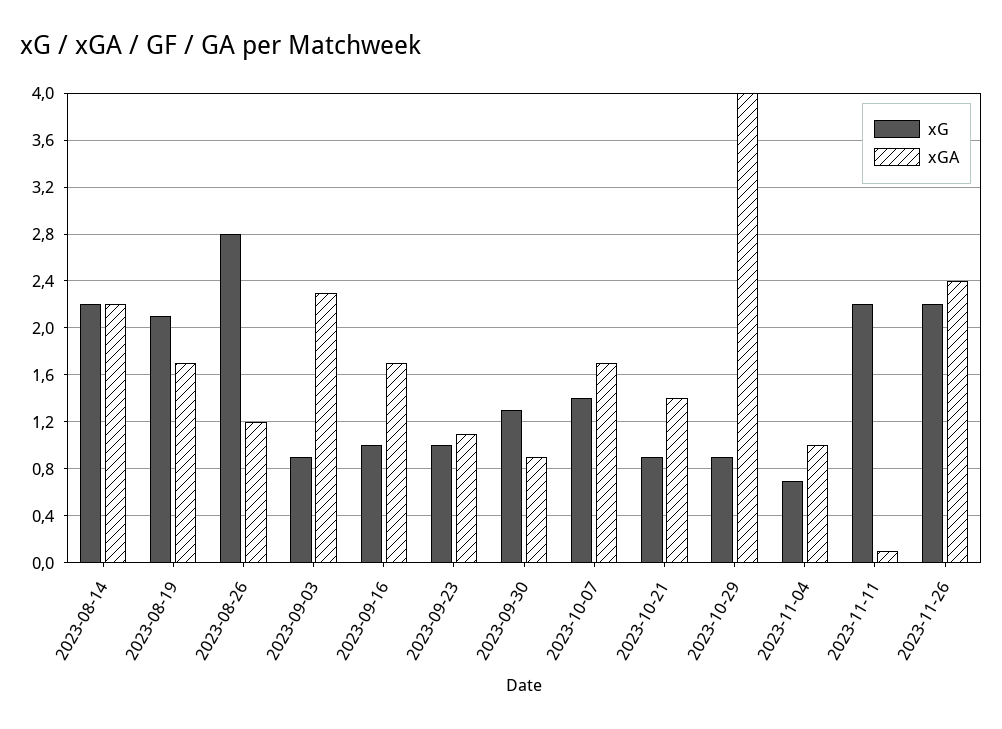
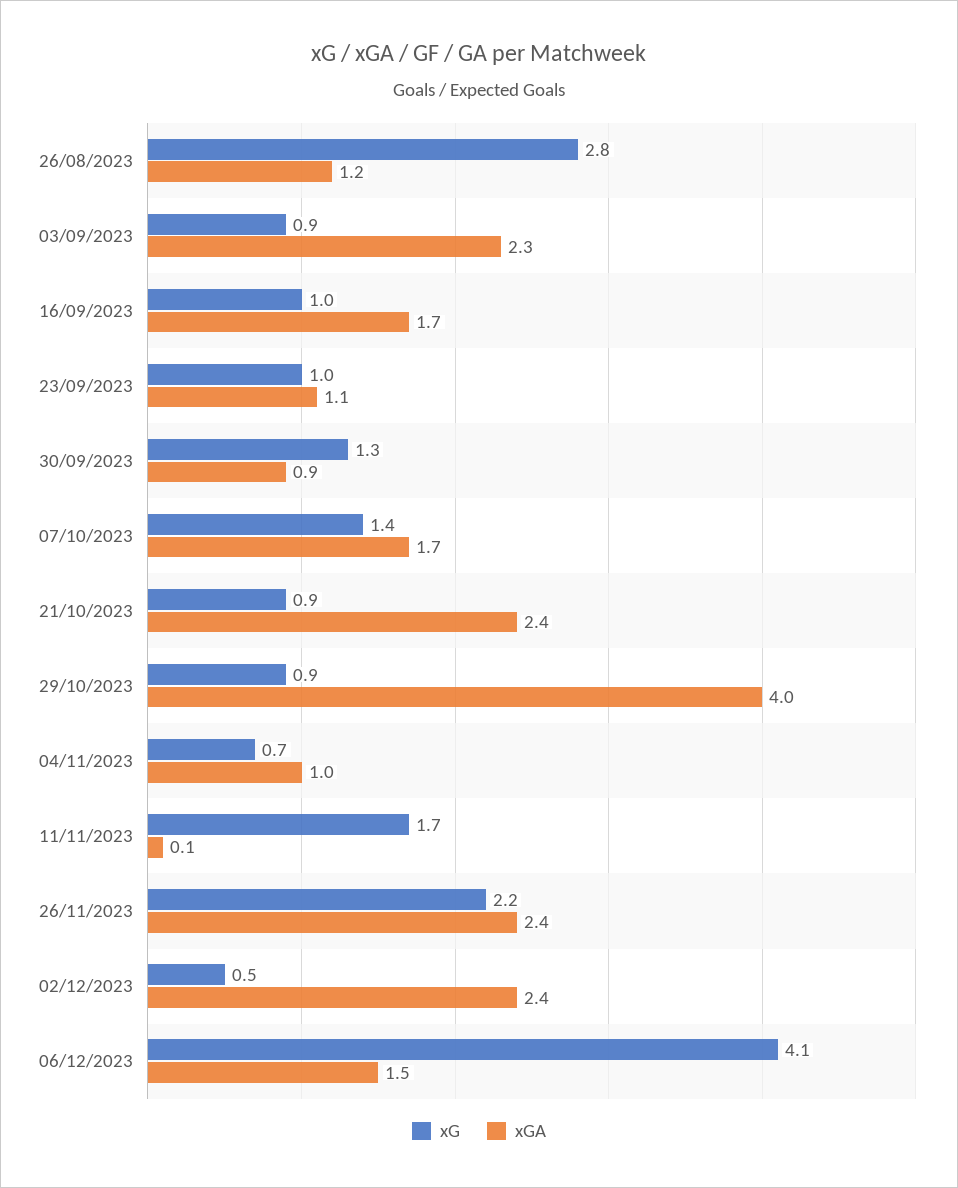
xG, 2023-08-14: 2.2 -> none
xGA, 2023-08-14: 2.2 -> none
xG, 2023-08-19: 2.1 -> none
xGA, 2023-08-19: 1.7 -> none
xGA, 2023-10-21: 1.4 -> 2.4
xG, 2023-11-11: 2.2 -> 1.7
xG, 02/12/2023: none -> 0.5
xGA, 02/12/2023: none -> 2.4
xG, 06/12/2023: none -> 4.1
xGA, 06/12/2023: none -> 1.5

